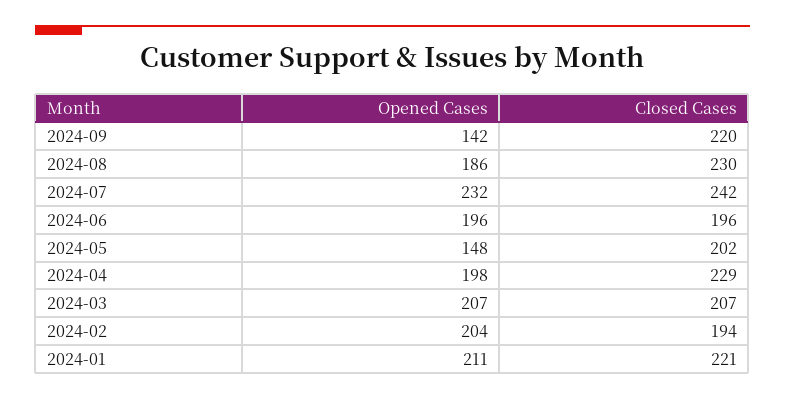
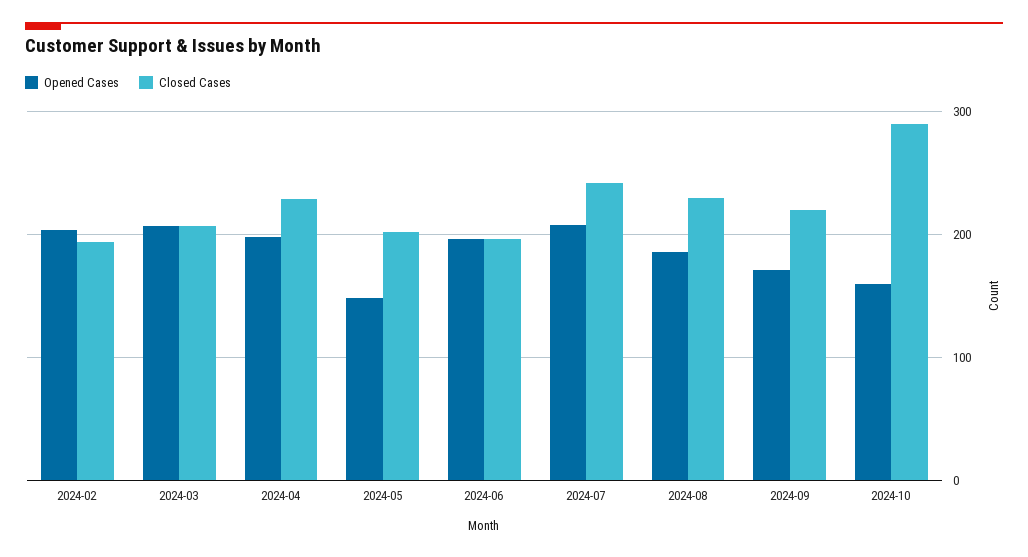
Opened Cases, 2024-09: 142 -> 170
Opened Cases, 2024-07: 232 -> 210
Opened Cases, 2024-01: 211 -> none
Closed Cases, 2024-01: 221 -> none
Opened Cases, 2024-10: none -> 160
Closed Cases, 2024-10: none -> 290

